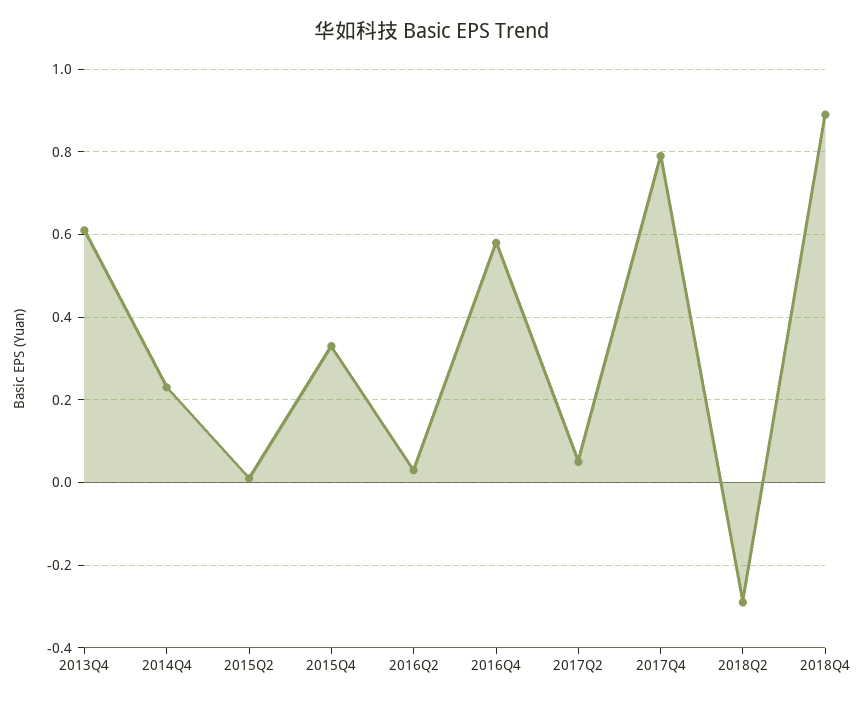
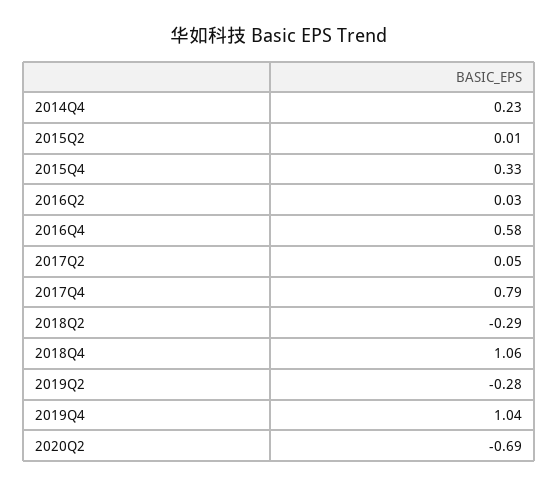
2013Q4: 0.6 -> none
2018Q4: 0.9 -> 1.06
2019Q2: none -> -0.28
2019Q4: none -> 1.04
2020Q2: none -> -0.69

